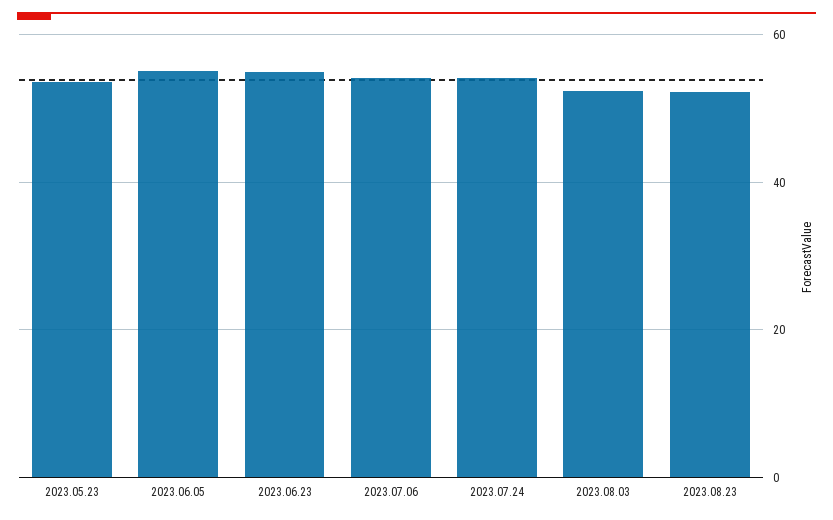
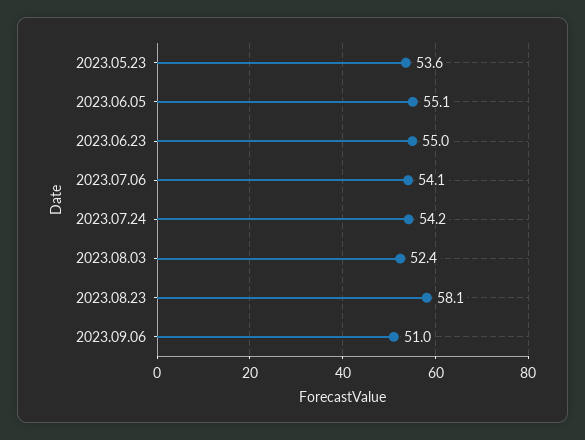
2023.08.23: 52 -> 58.1
2023.09.06: none -> 51

